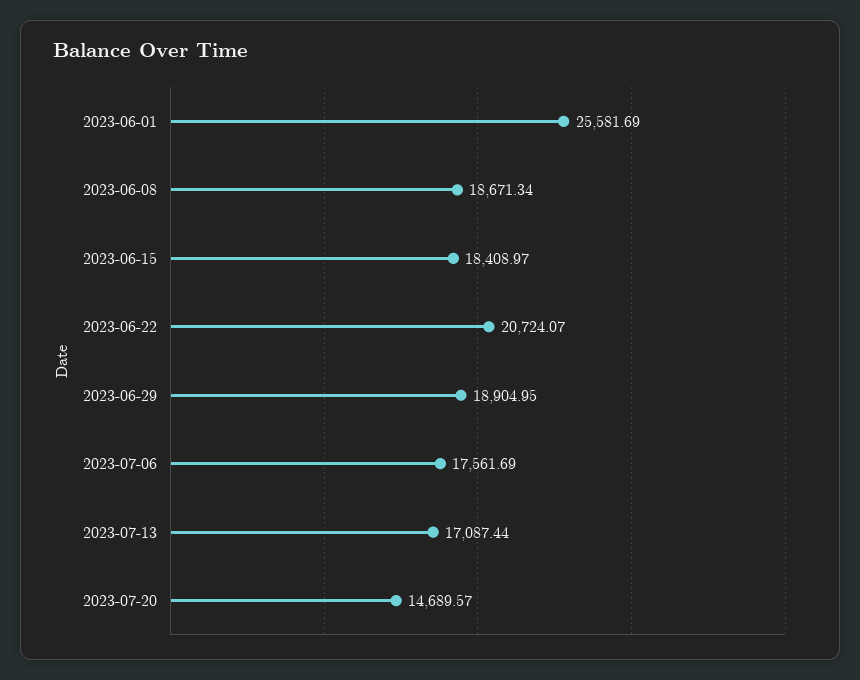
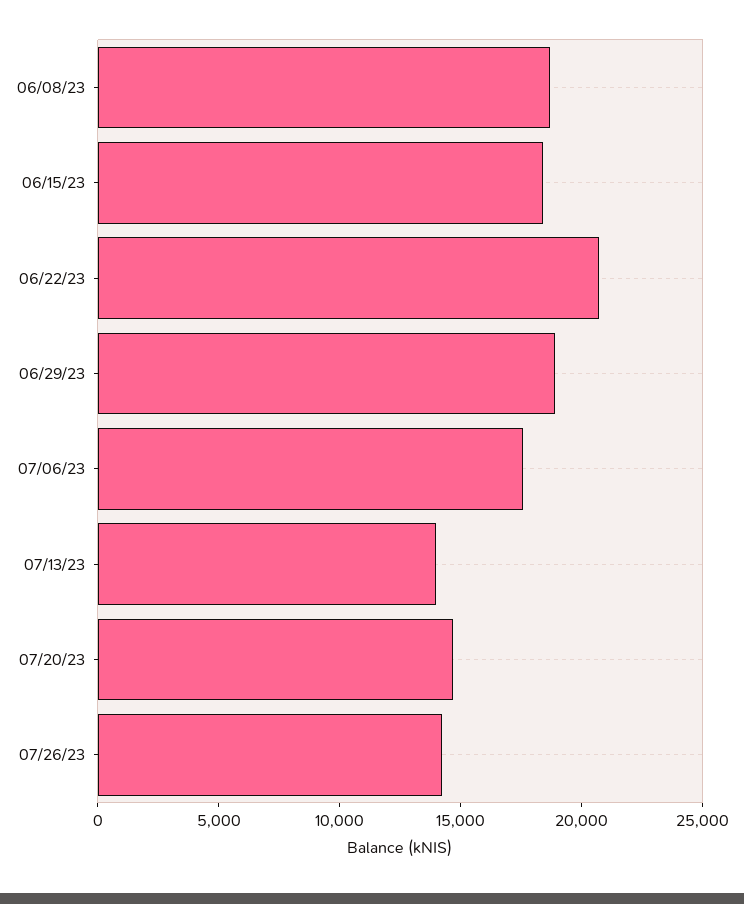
2023-06-01: 25581.69 -> none
2023-07-13: 17087.44 -> 14000
07/26/23: none -> 14000

